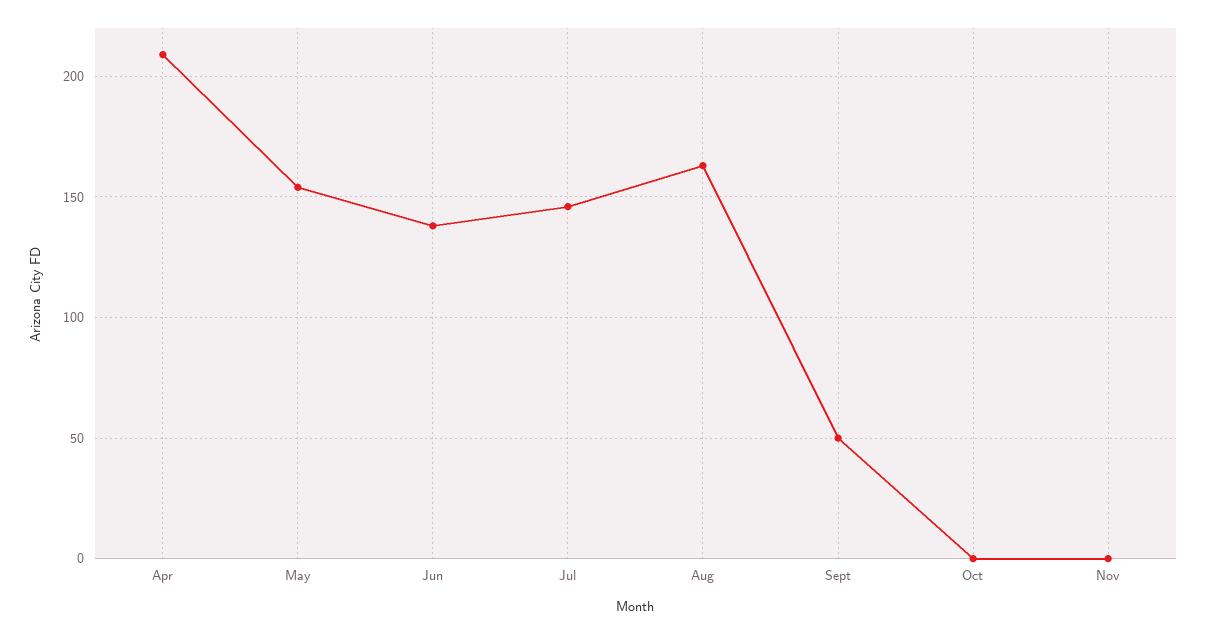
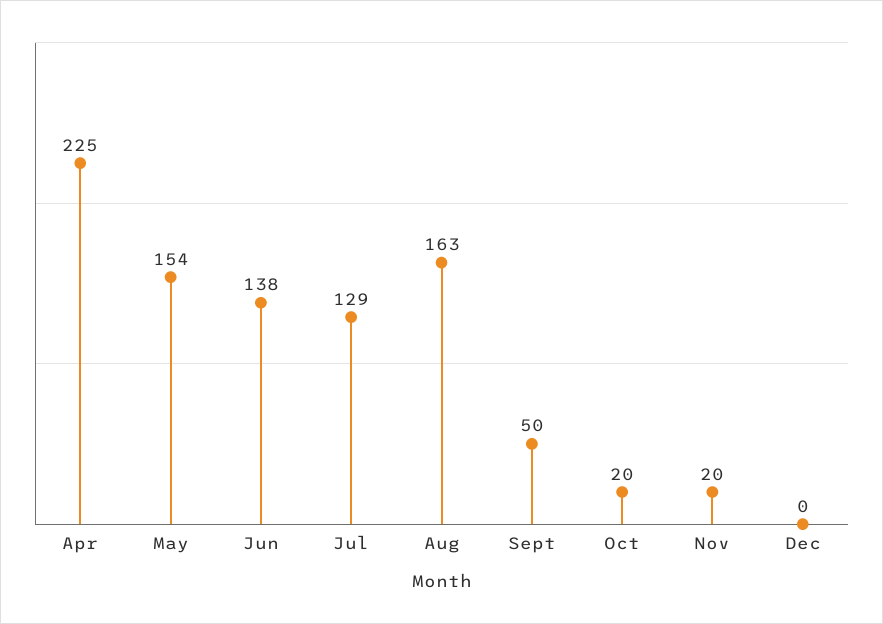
Apr: 210 -> 225
Jul: 145 -> 129
Oct: 0 -> 20
Nov: 0 -> 20
Dec: none -> 0

